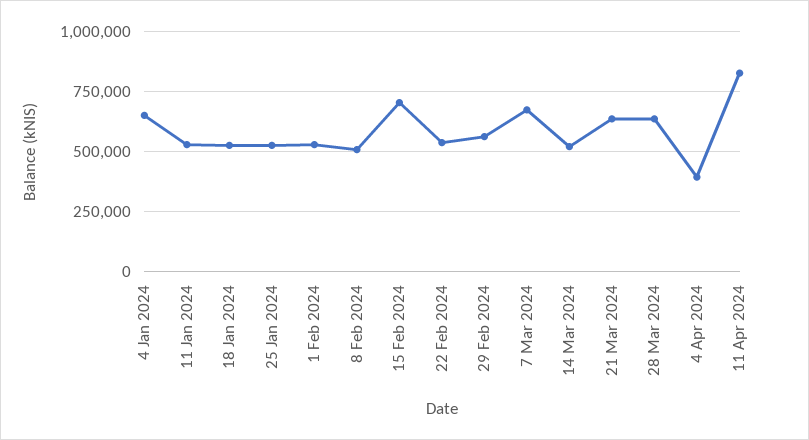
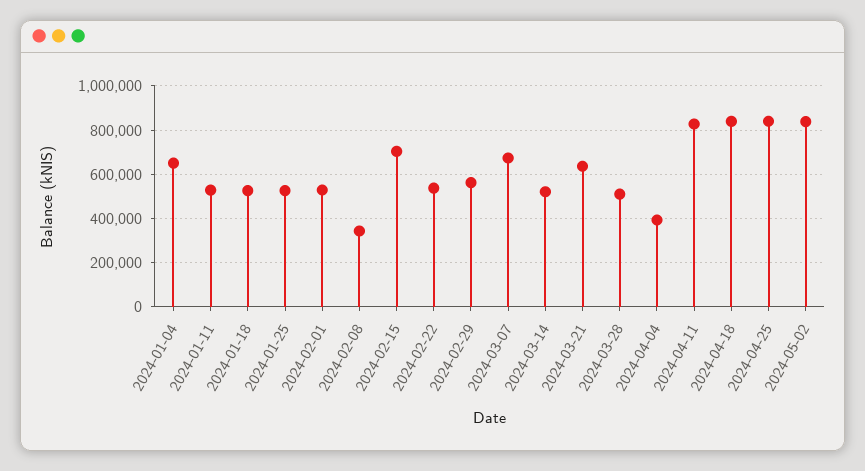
8 Feb 2024: 500000 -> 350000
28 Mar 2024: 650000 -> 500000
2024-04-18: none -> 850000
2024-04-25: none -> 850000
2024-05-02: none -> 850000

